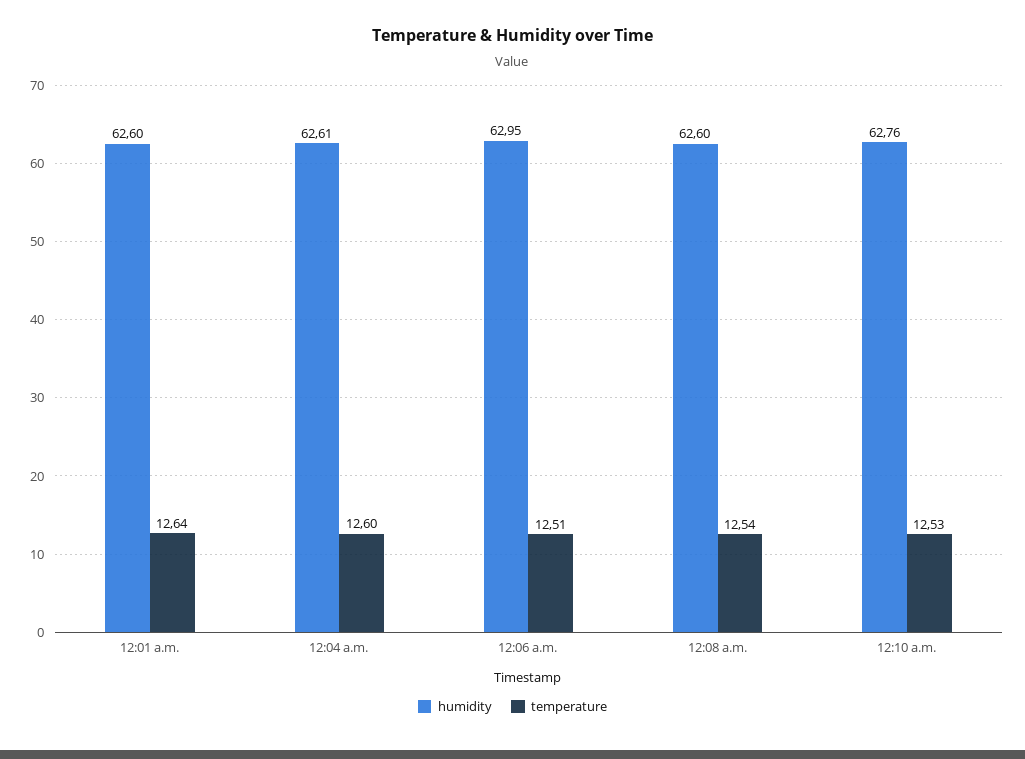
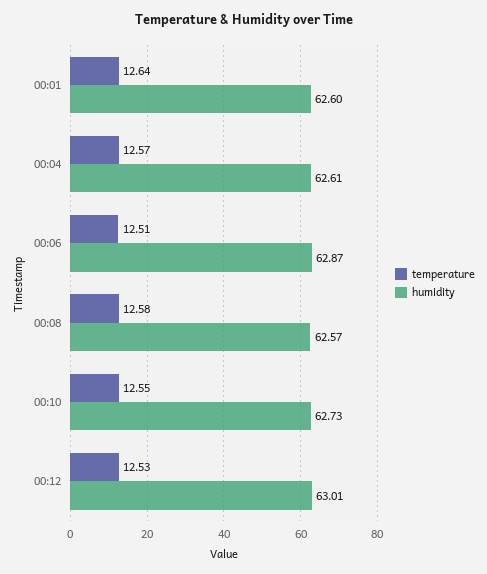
temperature, 12:04 a.m.: 12.6 -> 12.57
humidity, 12:06 a.m.: 62.95 -> 62.87
humidity, 12:08 a.m.: 62.6 -> 62.57
temperature, 12:08 a.m.: 12.54 -> 12.58
humidity, 12:10 a.m.: 62.76 -> 62.73
temperature, 12:10 a.m.: 12.53 -> 12.55
temperature, 00:12: none -> 12.53
humidity, 00:12: none -> 63.01

